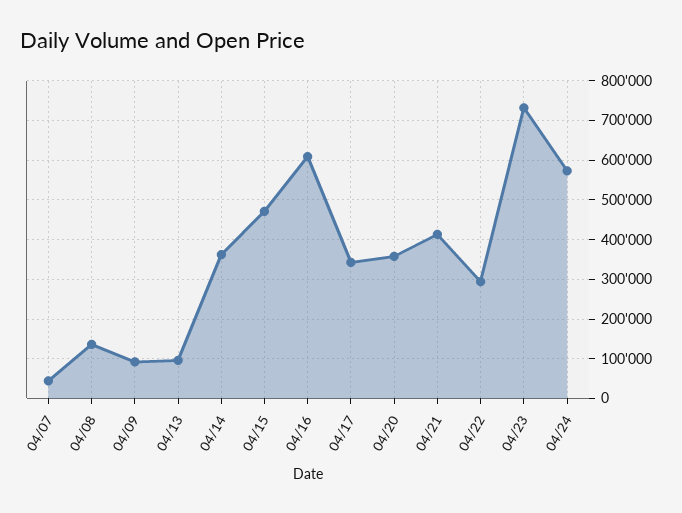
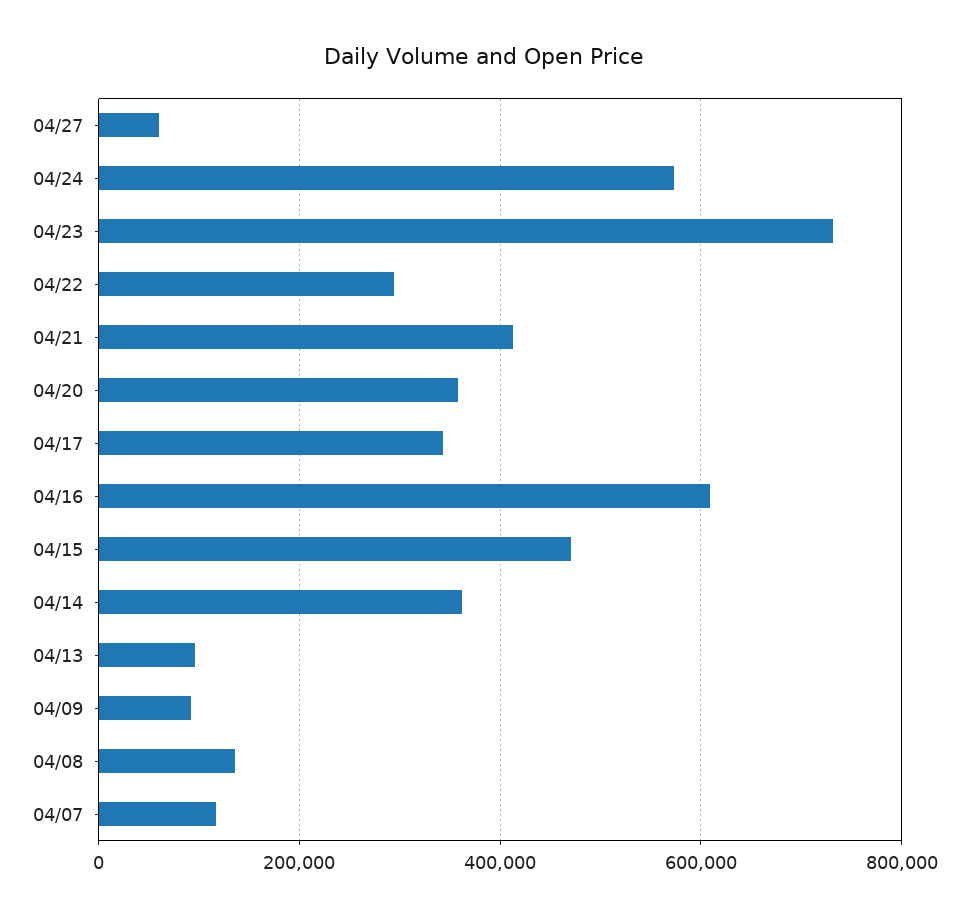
04/07: 40000 -> 120000
04/27: none -> 60000

